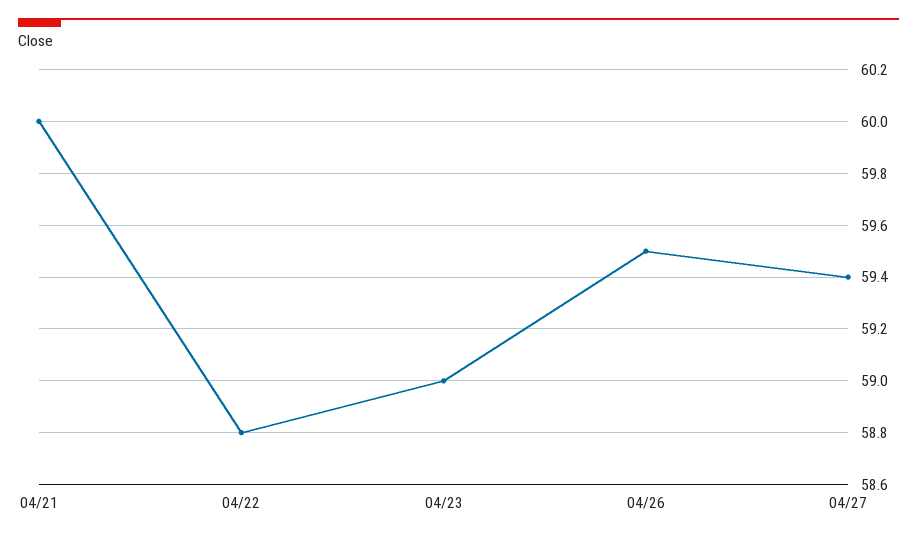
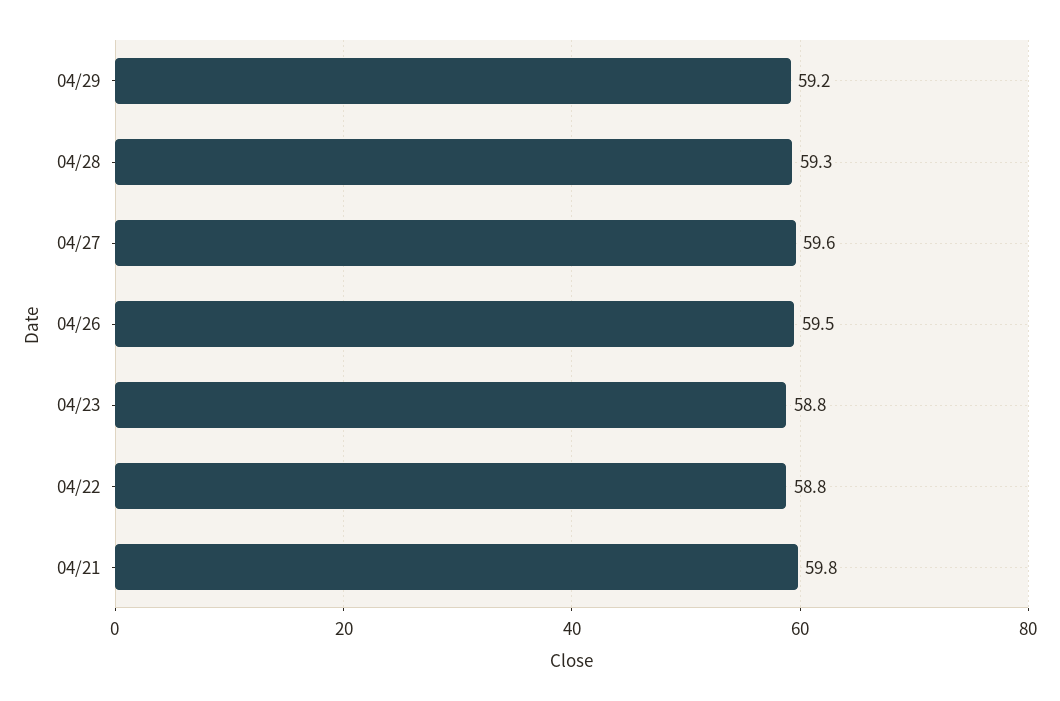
04/21: 60 -> 59.8
04/23: 59 -> 58.8
04/27: 59.4 -> 59.6
04/29: none -> 59.2
04/28: none -> 59.3

